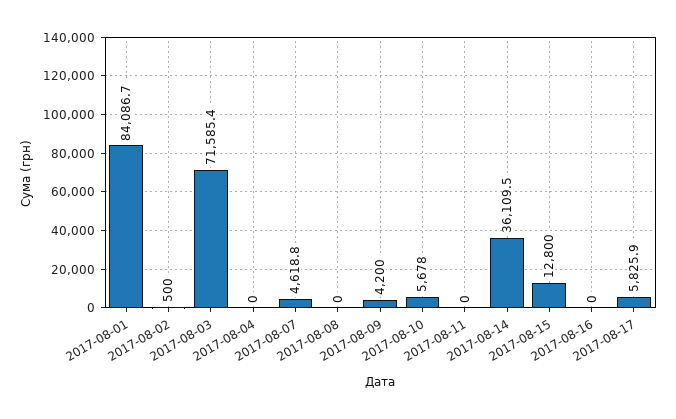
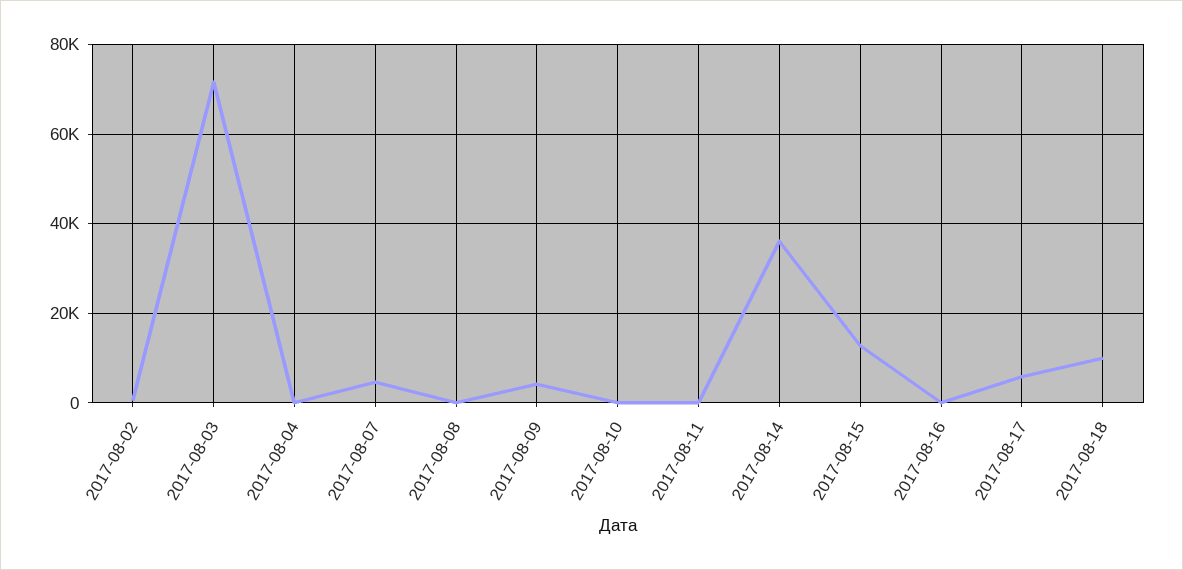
2017-08-01: 84086.7 -> none
2017-08-10: 5678 -> 0
2017-08-18: none -> 10000

